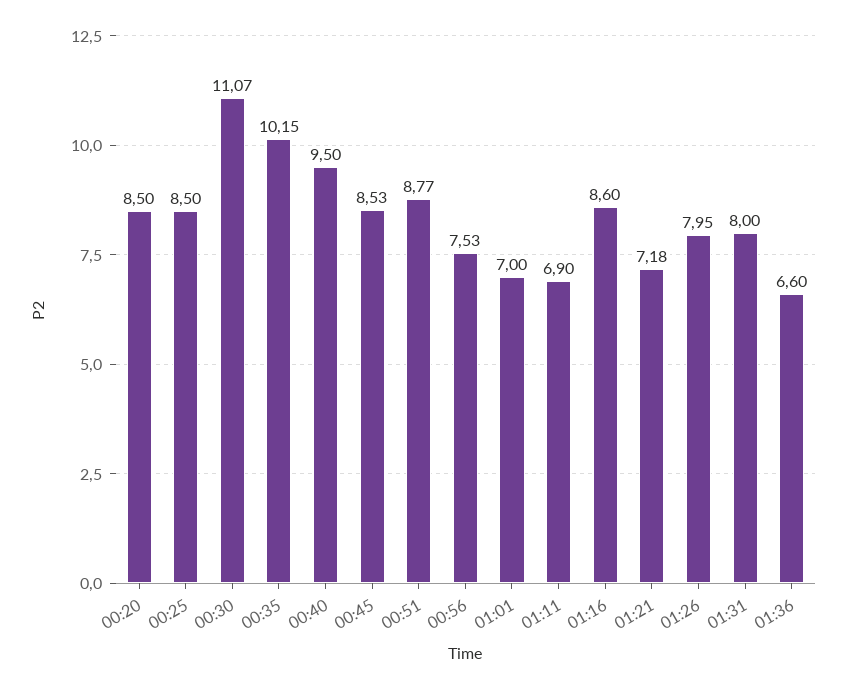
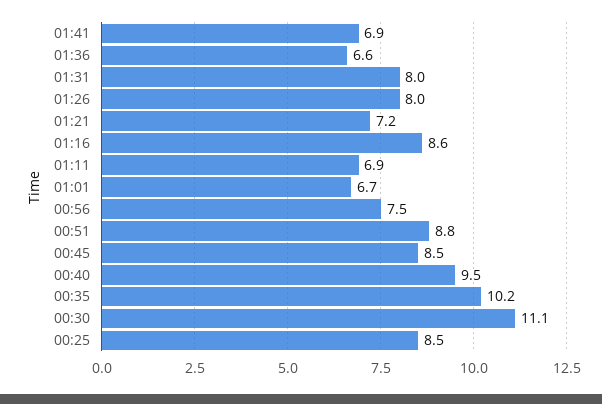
00:20: 8.5 -> none
01:01: 7 -> 6.7
01:41: none -> 6.9

